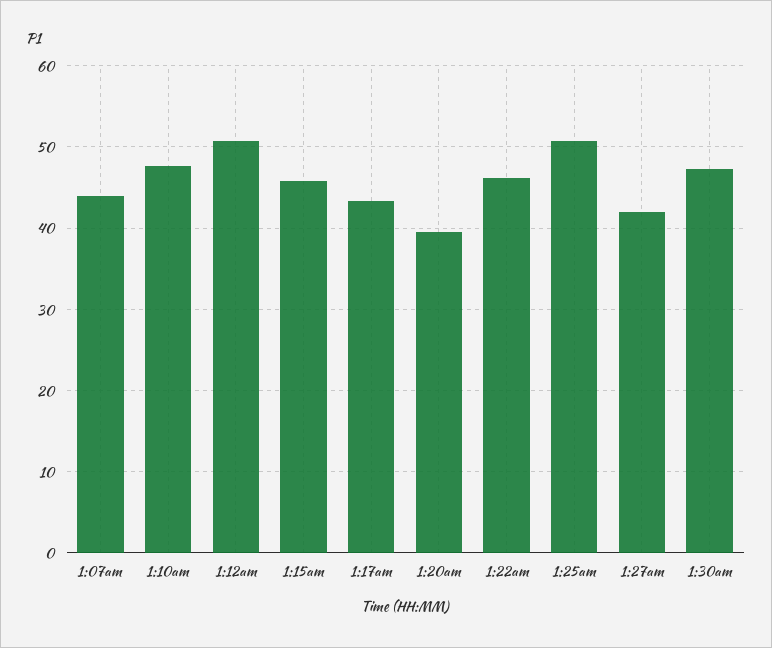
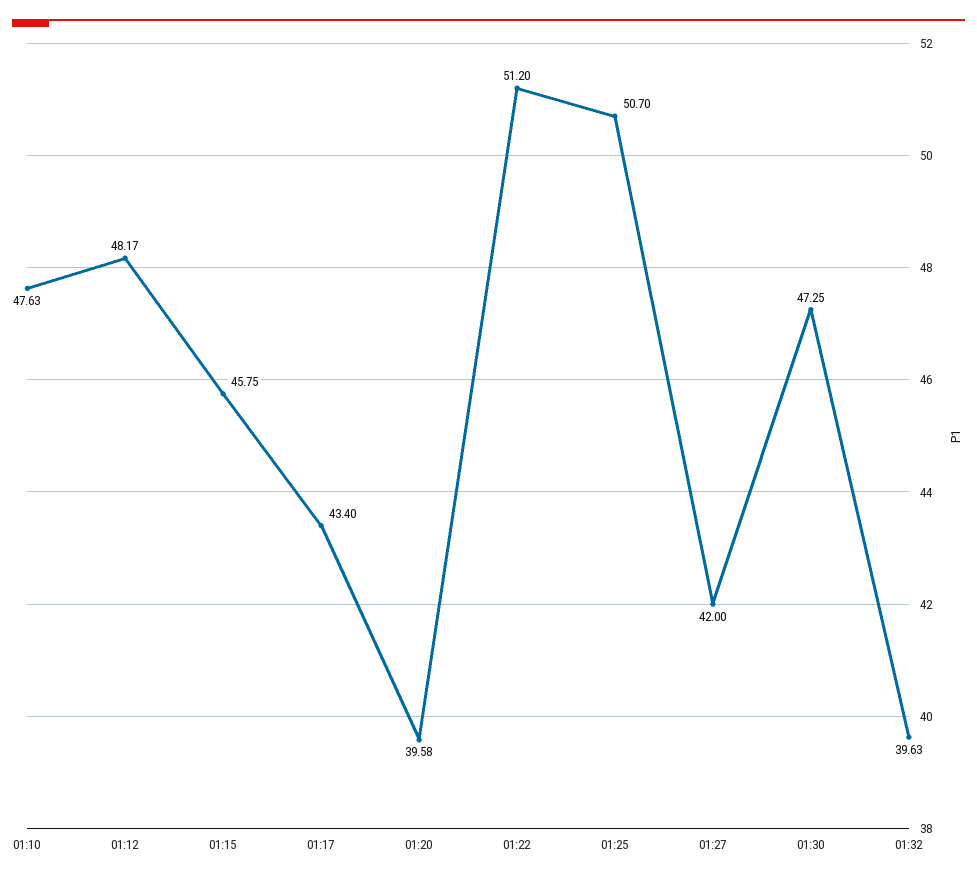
1:07am: 44 -> none
1:12am: 51 -> 48.17
1:22am: 46 -> 51.2
01:32: none -> 39.63

